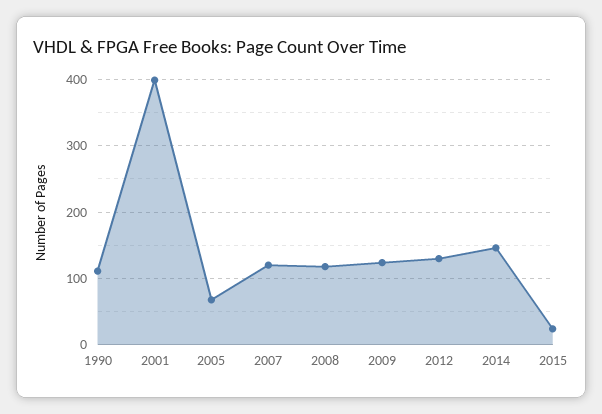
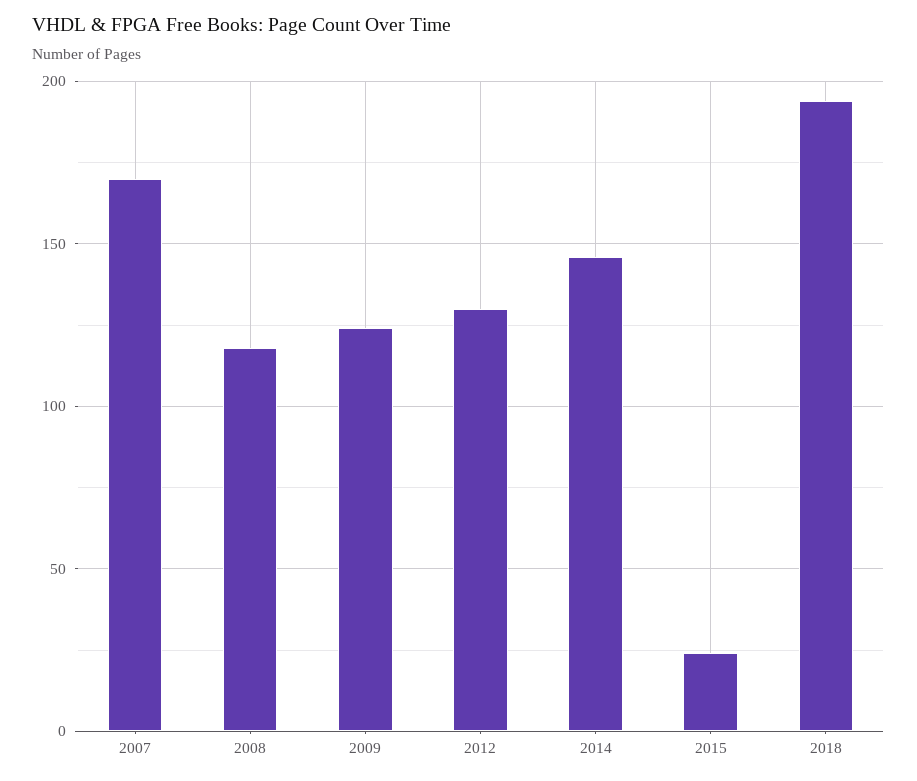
1990: 110 -> none
2001: 400 -> none
2005: 70 -> none
2007: 120 -> 170
2018: none -> 195

